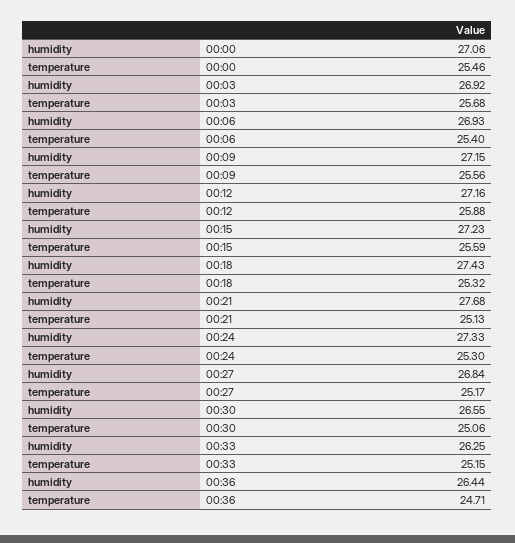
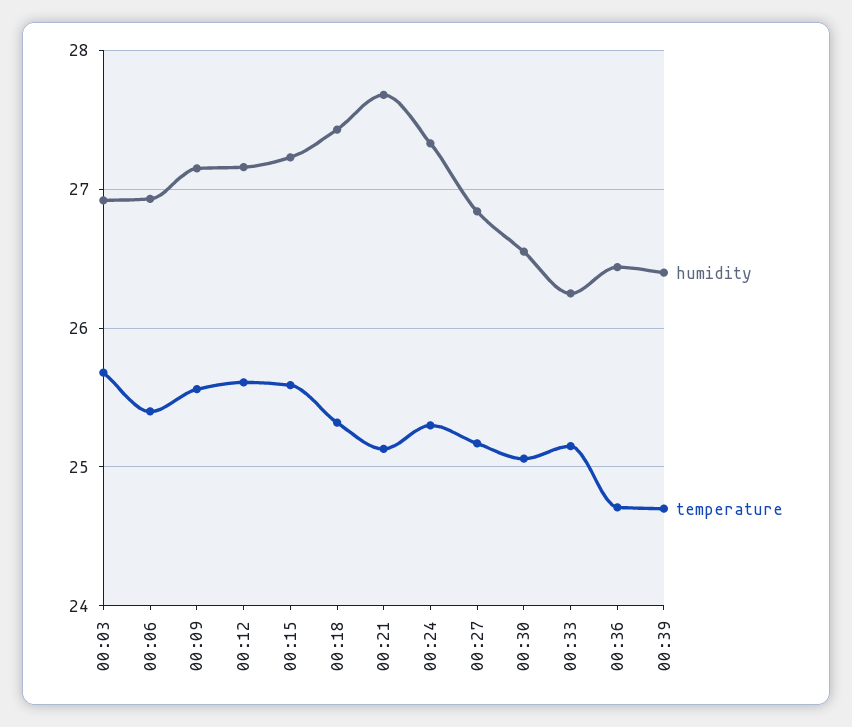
humidity, 00:00: 27.06 -> none
temperature, 00:00: 25.46 -> none
temperature, 00:12: 25.88 -> 25.6
humidity, 00:39: none -> 26.4
temperature, 00:39: none -> 24.7

